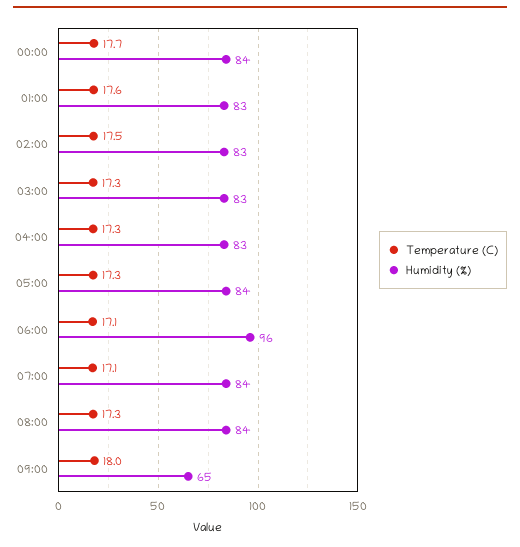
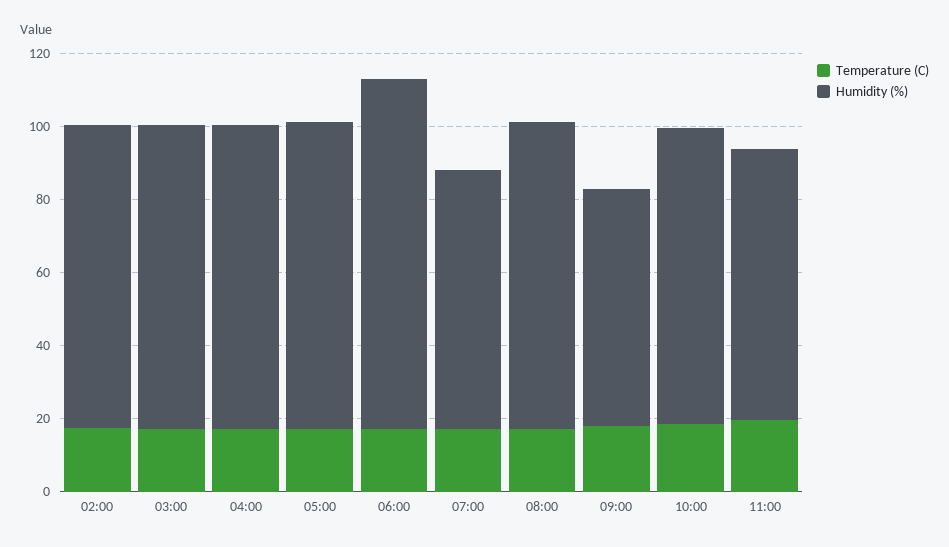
Temperature (C), 00:00: 17.7 -> none
Humidity (%), 00:00: 84 -> none
Temperature (C), 01:00: 17.6 -> none
Humidity (%), 01:00: 83 -> none
Humidity (%), 07:00: 84 -> 70
Temperature (C), 10:00: none -> 20
Humidity (%), 10:00: none -> 80
Temperature (C), 11:00: none -> 20
Humidity (%), 11:00: none -> 75

